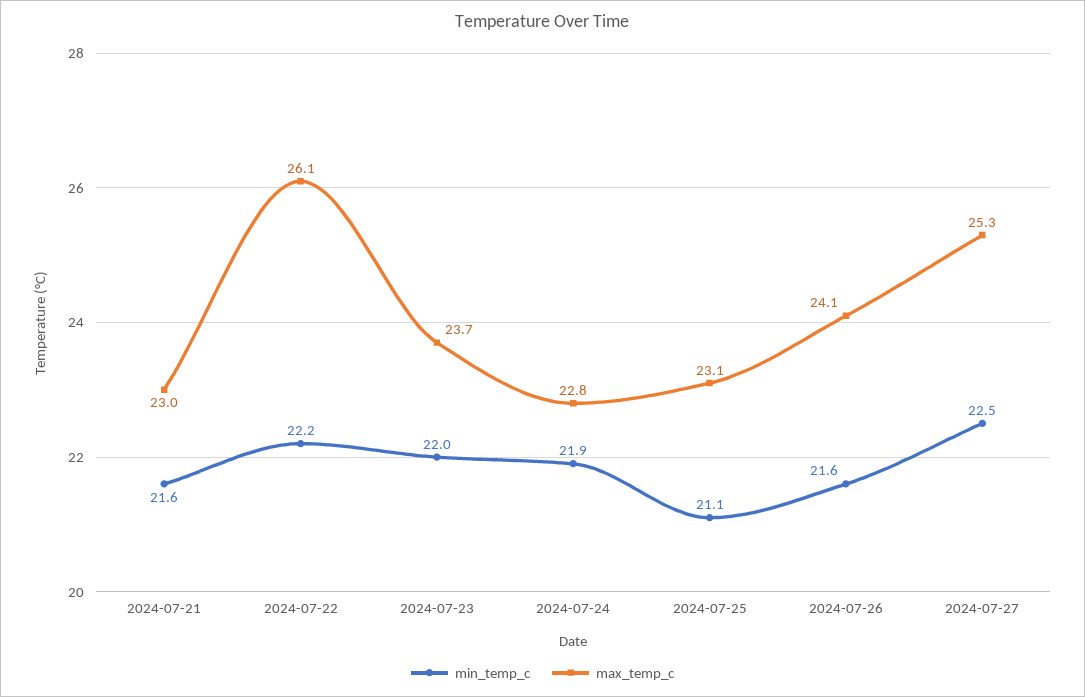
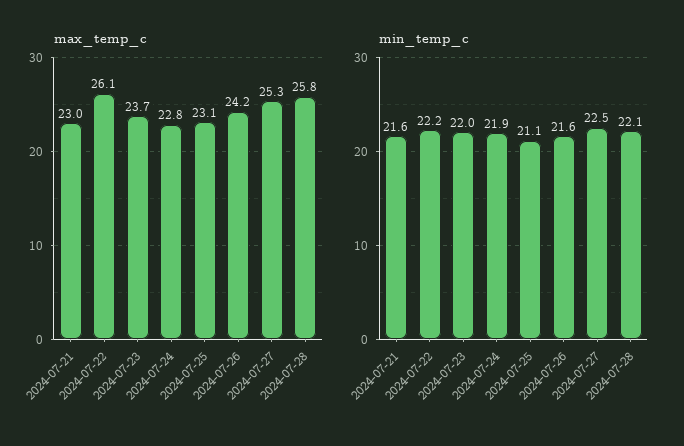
max_temp_c, 2024-07-26: 24.1 -> 24.2
max_temp_c, 2024-07-28: none -> 25.8
min_temp_c, 2024-07-28: none -> 22.1

